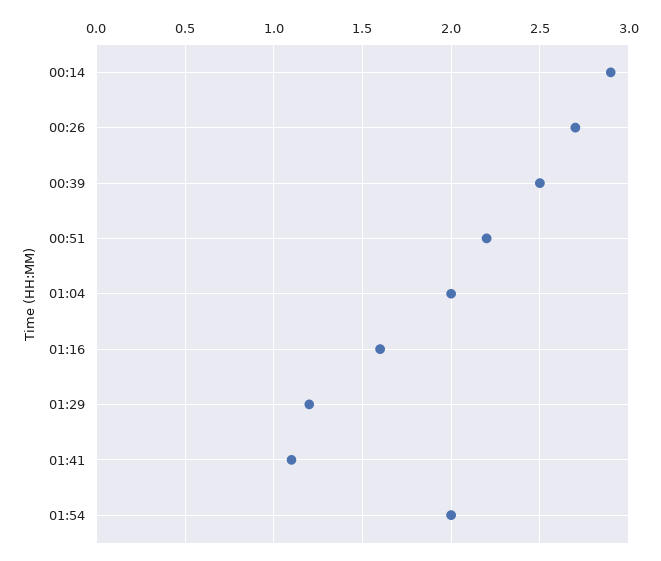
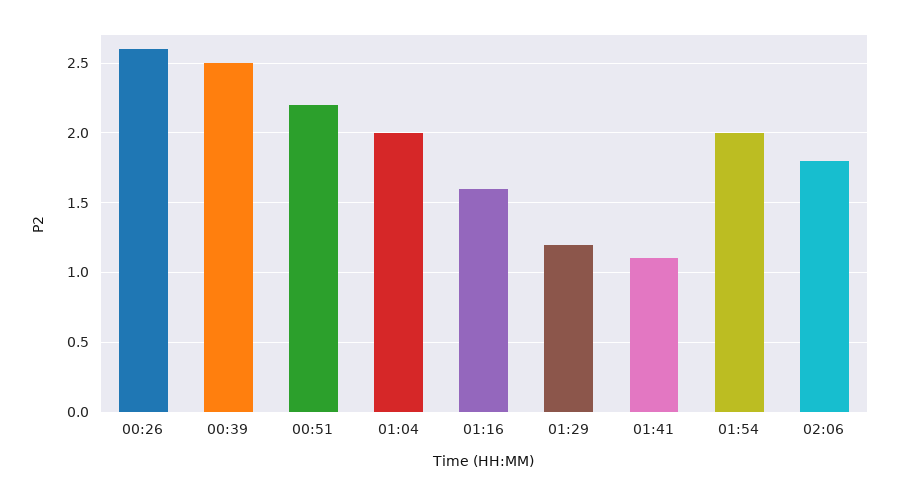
00:14: 2.9 -> none
00:26: 2.7 -> 2.6
02:06: none -> 1.8

